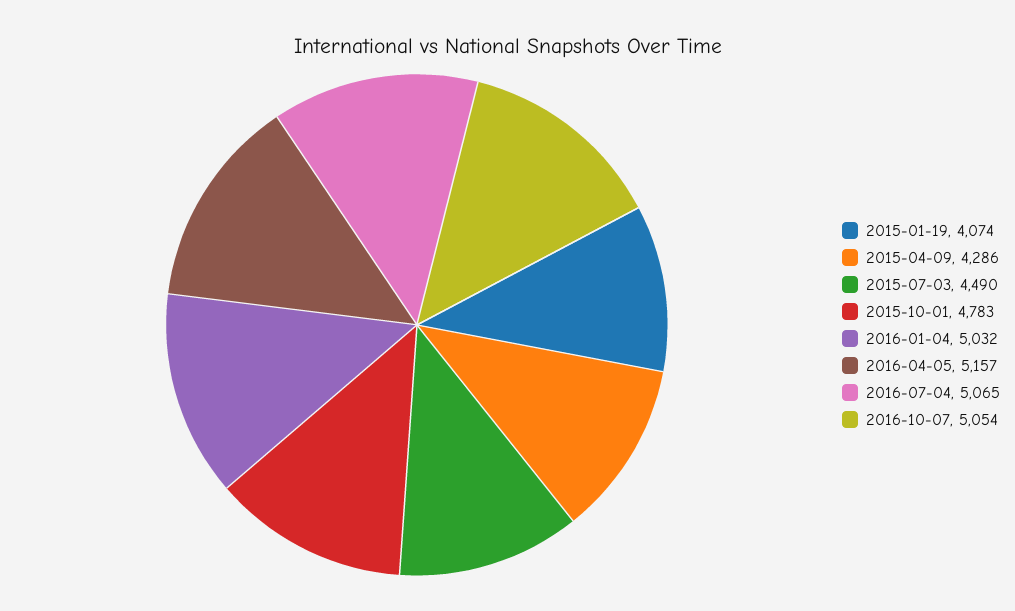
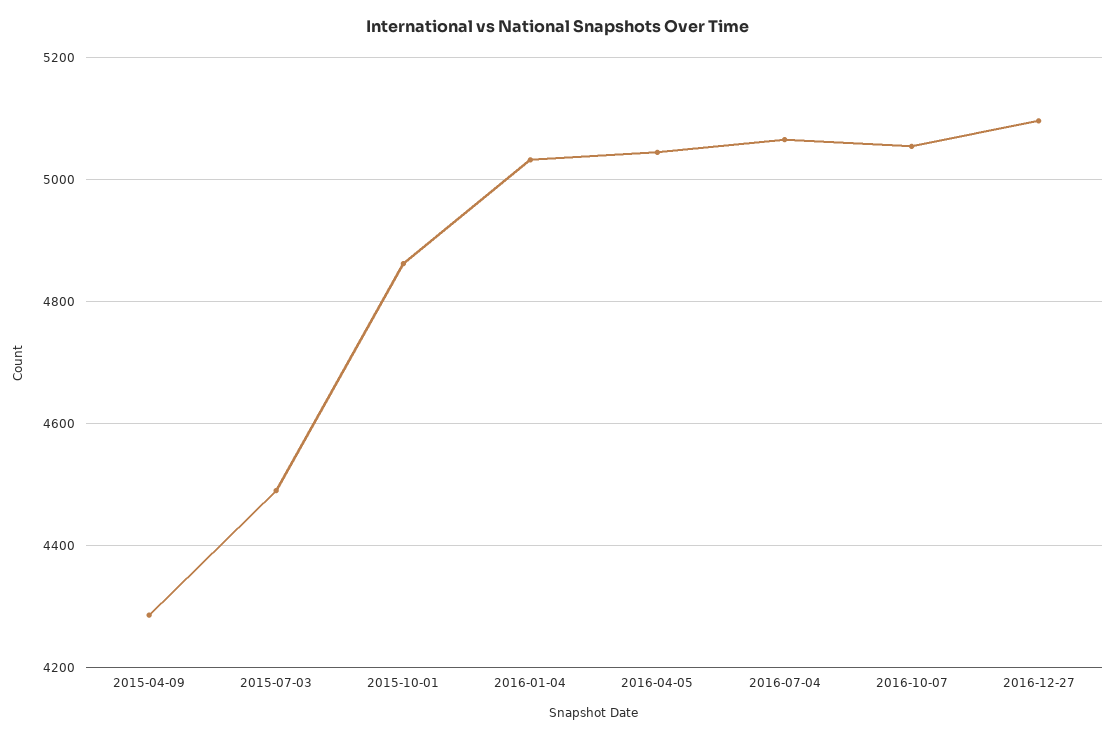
2015-01-19: 4074 -> none
2015-10-01: 4783 -> 4860
2016-04-05: 5157 -> 5040
2016-12-27: none -> 5100

